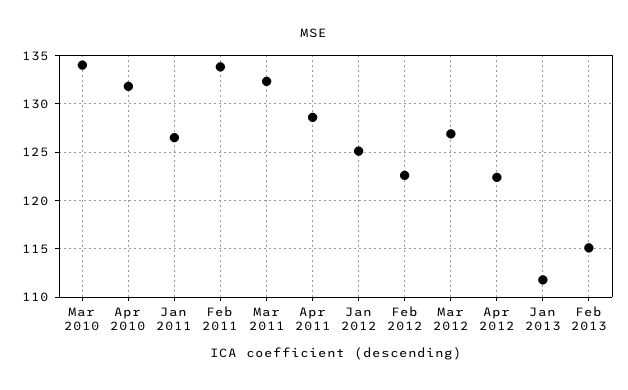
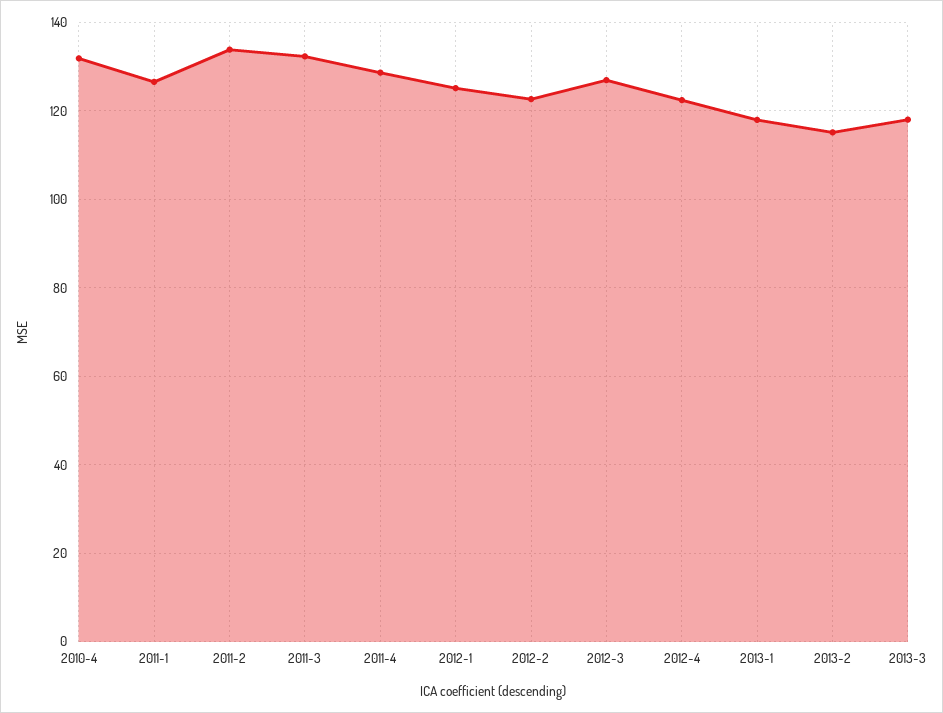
Mar 2010: 134 -> none
Jan 2013: 112 -> 118
2013-3: none -> 118

